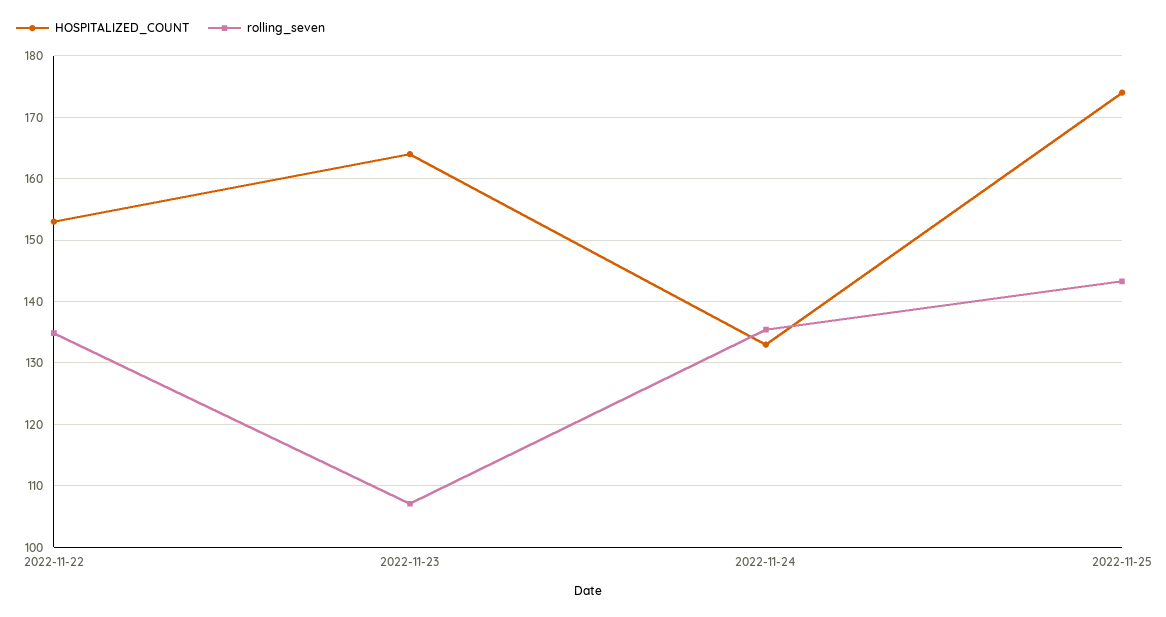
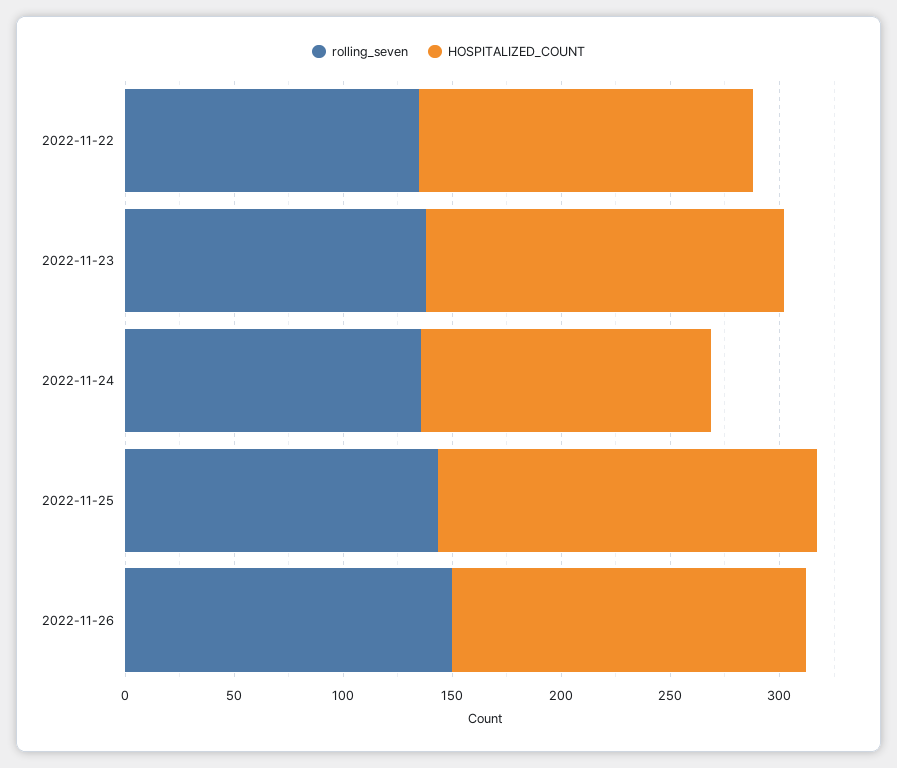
rolling_seven, 2022-11-23: 107 -> 140
rolling_seven, 2022-11-26: none -> 150
HOSPITALIZED_COUNT, 2022-11-26: none -> 160

